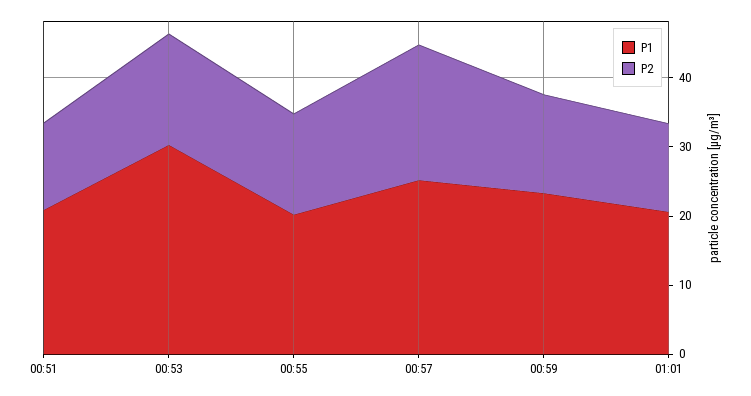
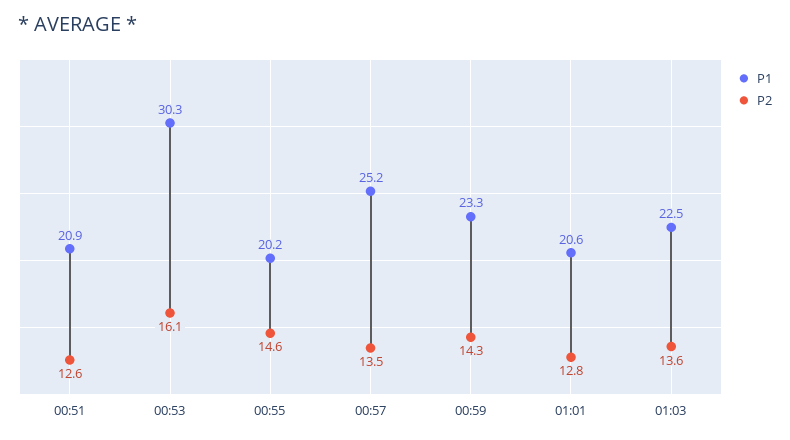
P2, 00:57: 20 -> 13.5
P1, 01:03: none -> 22.5
P2, 01:03: none -> 13.6

